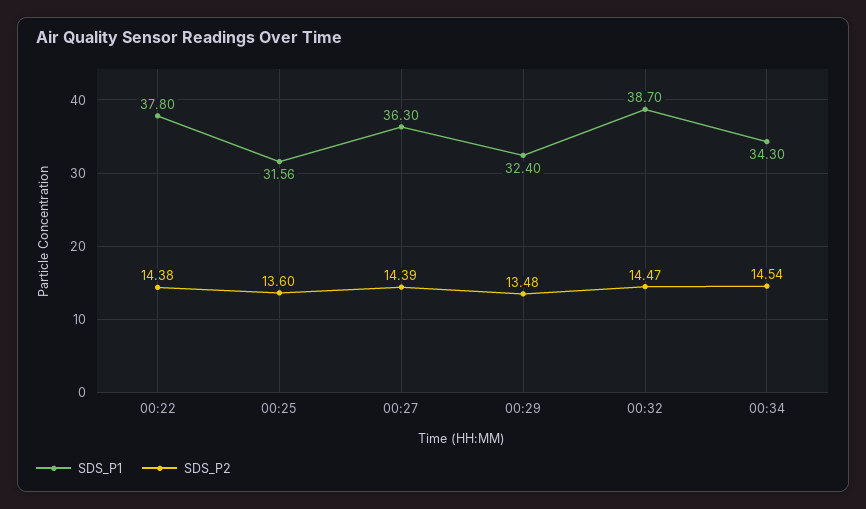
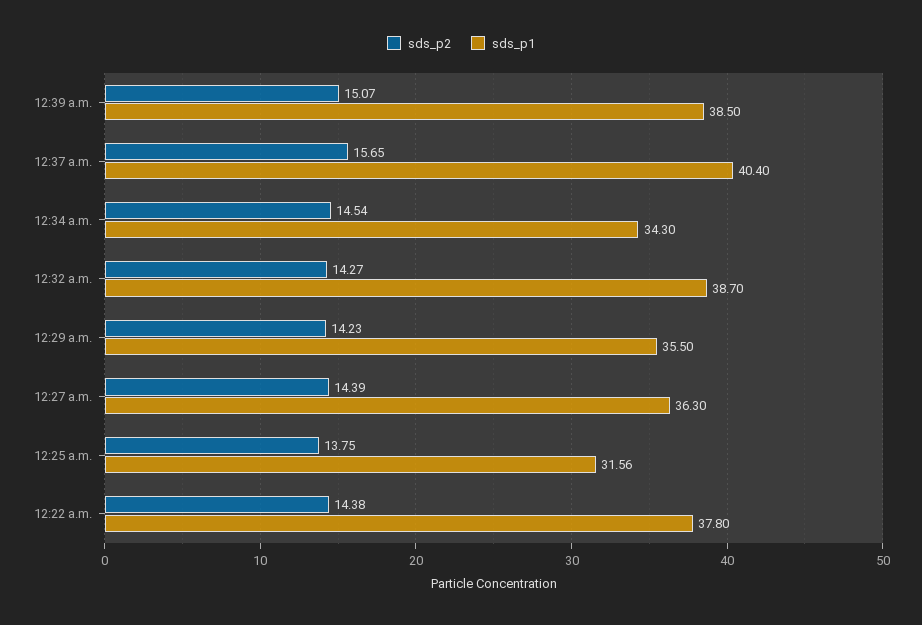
SDS_P2, 00:25: 13.6 -> 13.75
SDS_P1, 00:29: 32.4 -> 35.5
SDS_P2, 00:29: 13.48 -> 14.23
SDS_P2, 00:32: 14.47 -> 14.27
SDS_P2, 12:39 a.m.: none -> 15.07
SDS_P1, 12:39 a.m.: none -> 38.5
SDS_P2, 12:37 a.m.: none -> 15.65
SDS_P1, 12:37 a.m.: none -> 40.4

